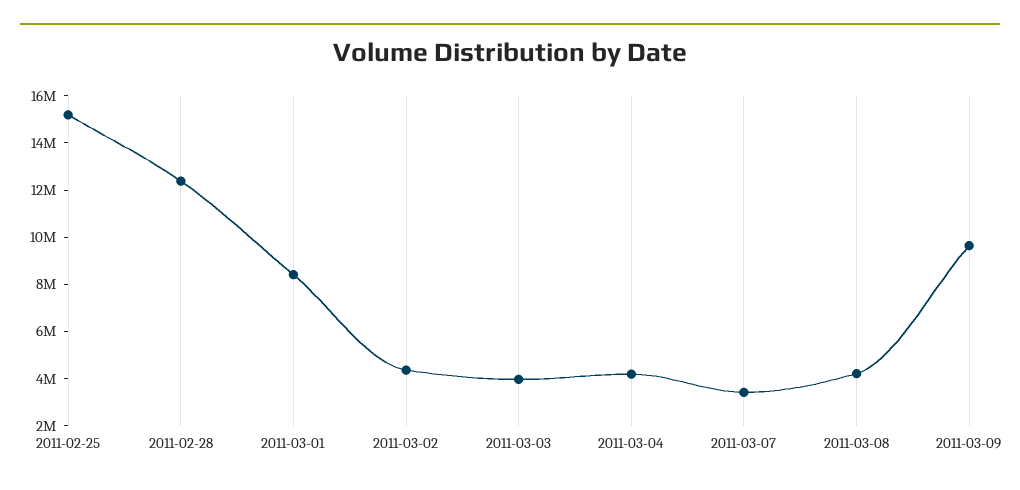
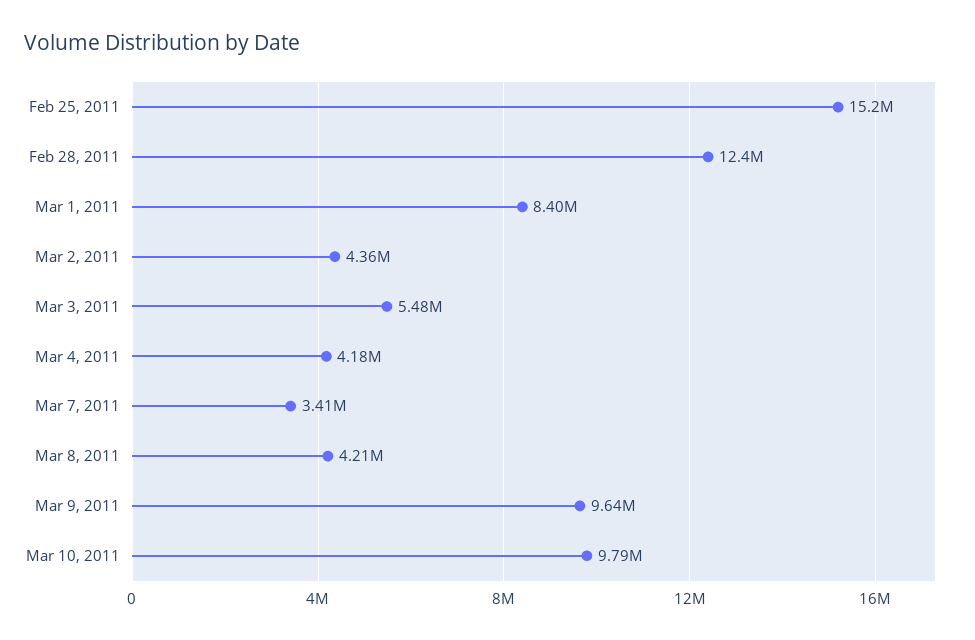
2011-03-03: 4000000 -> 5480000
Mar 10, 2011: none -> 9790000

